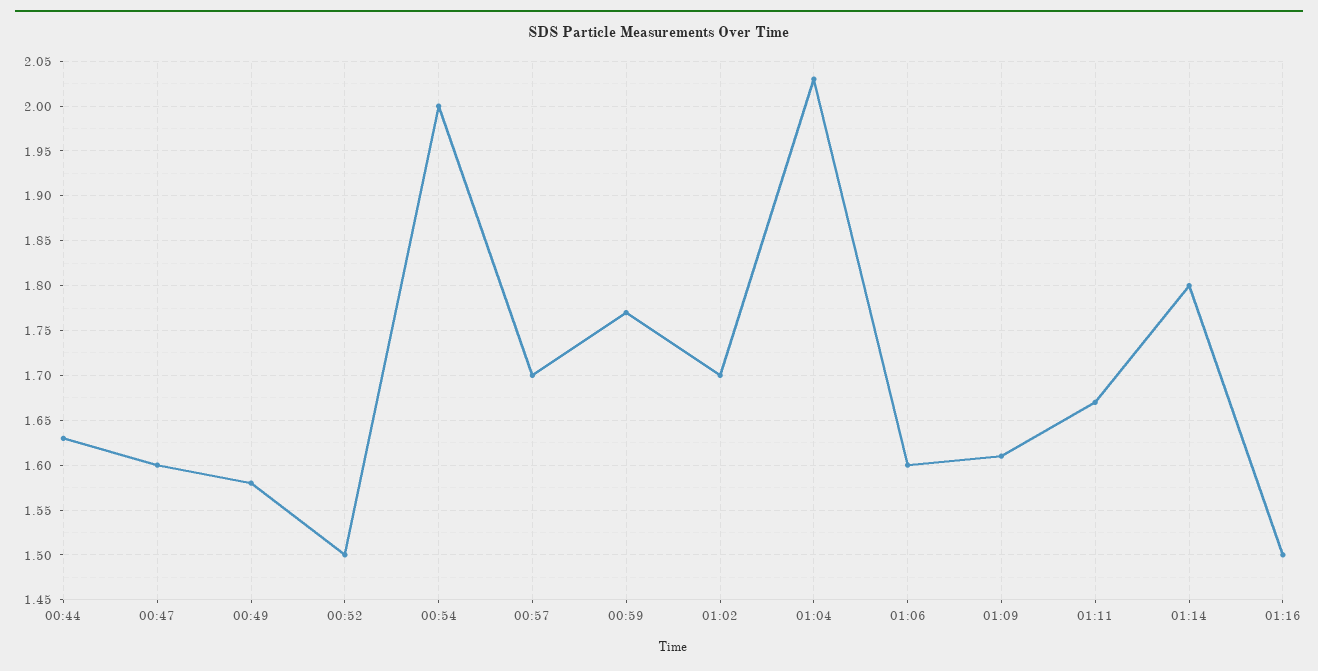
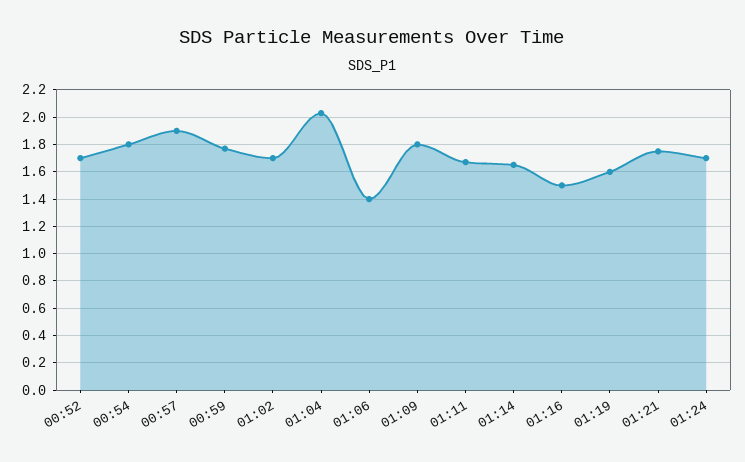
00:44: 1.63 -> none
00:47: 1.6 -> none
00:49: 1.58 -> none
00:52: 1.5 -> 1.7
00:54: 2 -> 1.8
00:57: 1.7 -> 1.9
01:06: 1.6 -> 1.4
01:09: 1.61 -> 1.8
01:14: 1.8 -> 1.65
01:19: none -> 1.6
01:21: none -> 1.75
01:24: none -> 1.7

